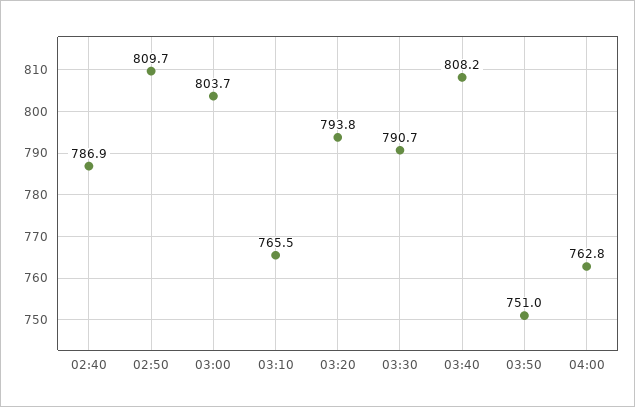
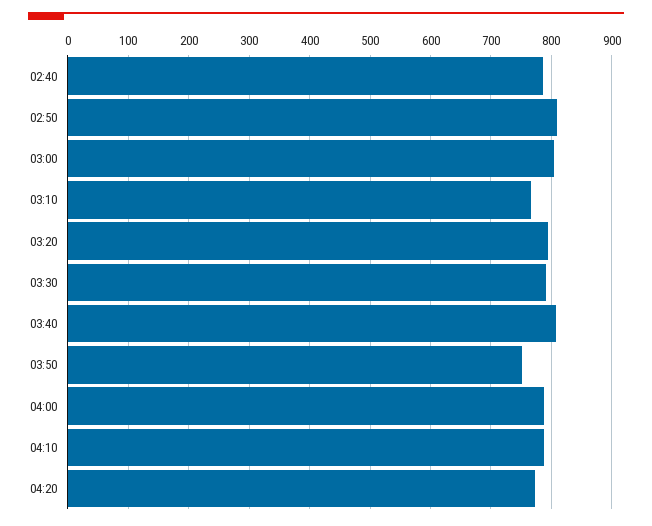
04:00: 762.8 -> 790
04:10: none -> 790
04:20: none -> 770

